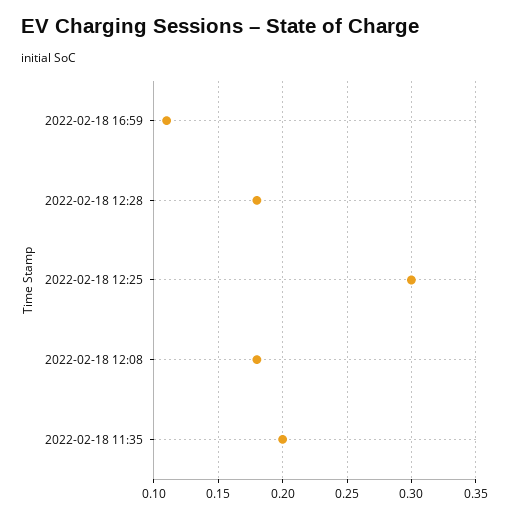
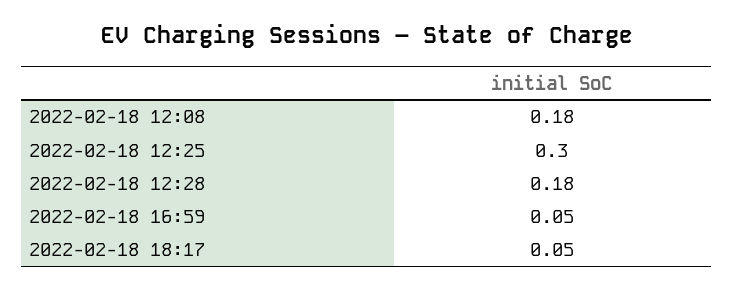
2022-02-18 16:59: 0.11 -> 0.05
2022-02-18 11:35: 0.2 -> none
2022-02-18 18:17: none -> 0.05

